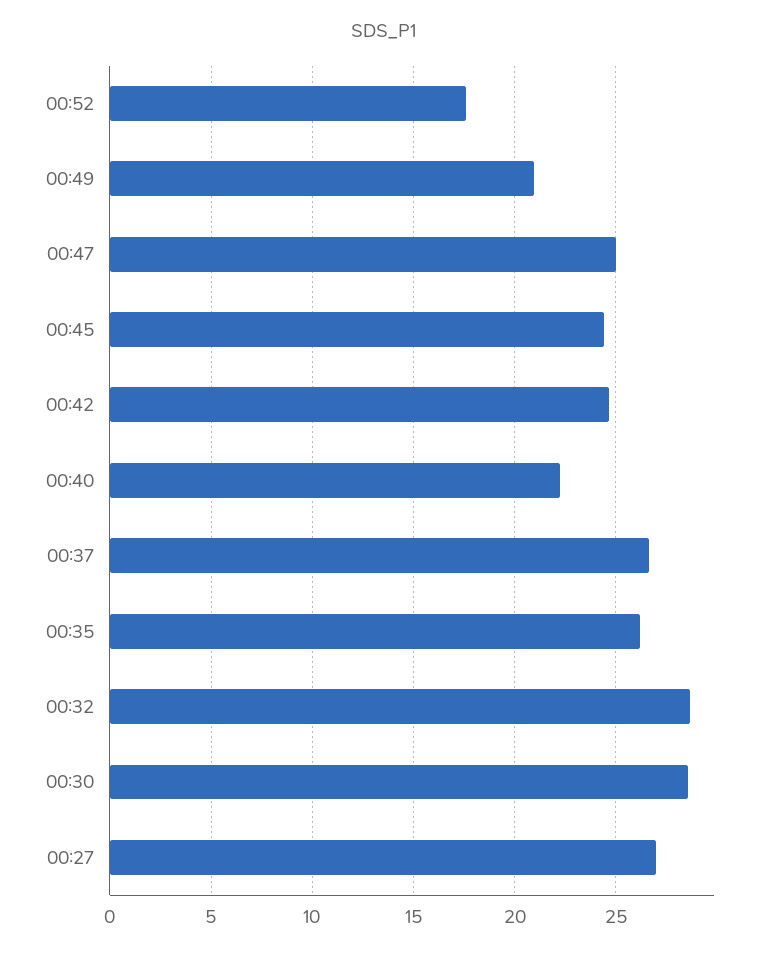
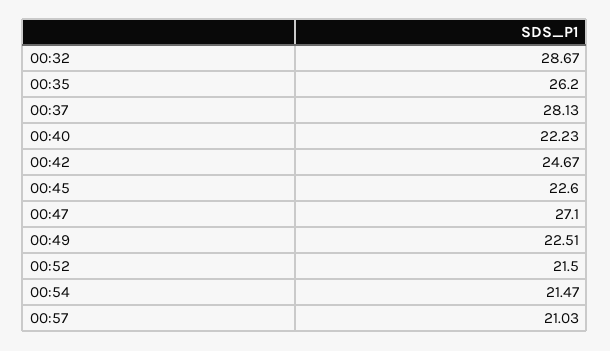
00:52: 17.5 -> 21.5
00:49: 21 -> 22.51
00:47: 25 -> 27.1
00:45: 24.5 -> 22.6
00:37: 26.5 -> 28.13
00:30: 28.5 -> none
00:27: 27 -> none
00:54: none -> 21.47
00:57: none -> 21.03

